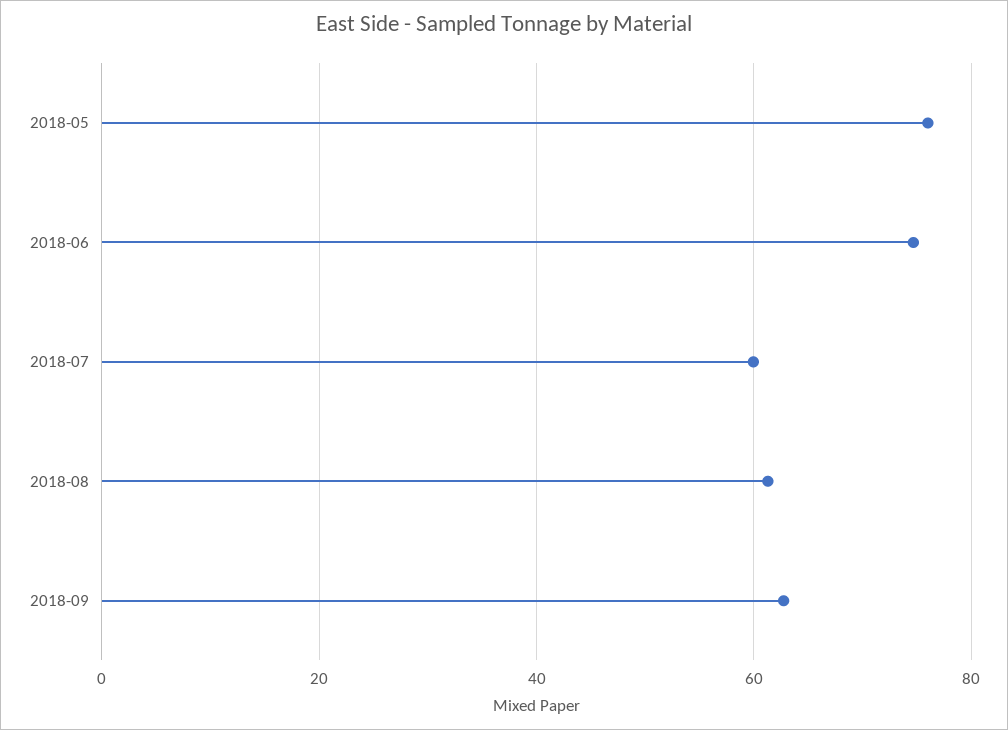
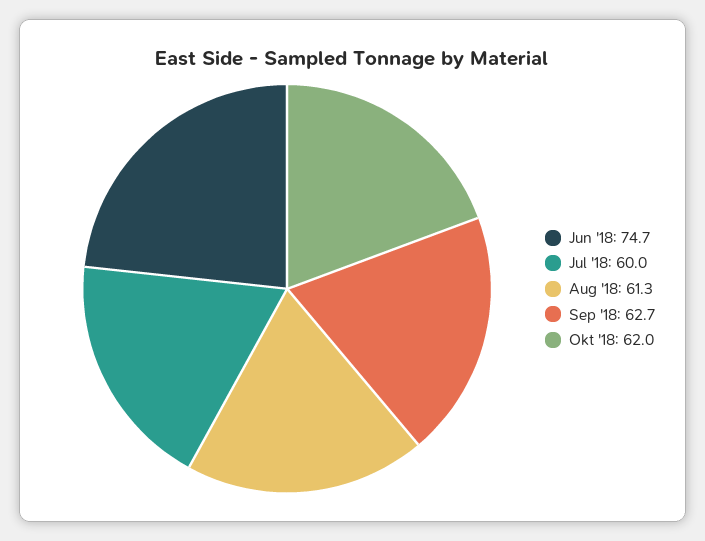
2018-05: 76 -> none
Okt '18: none -> 62

